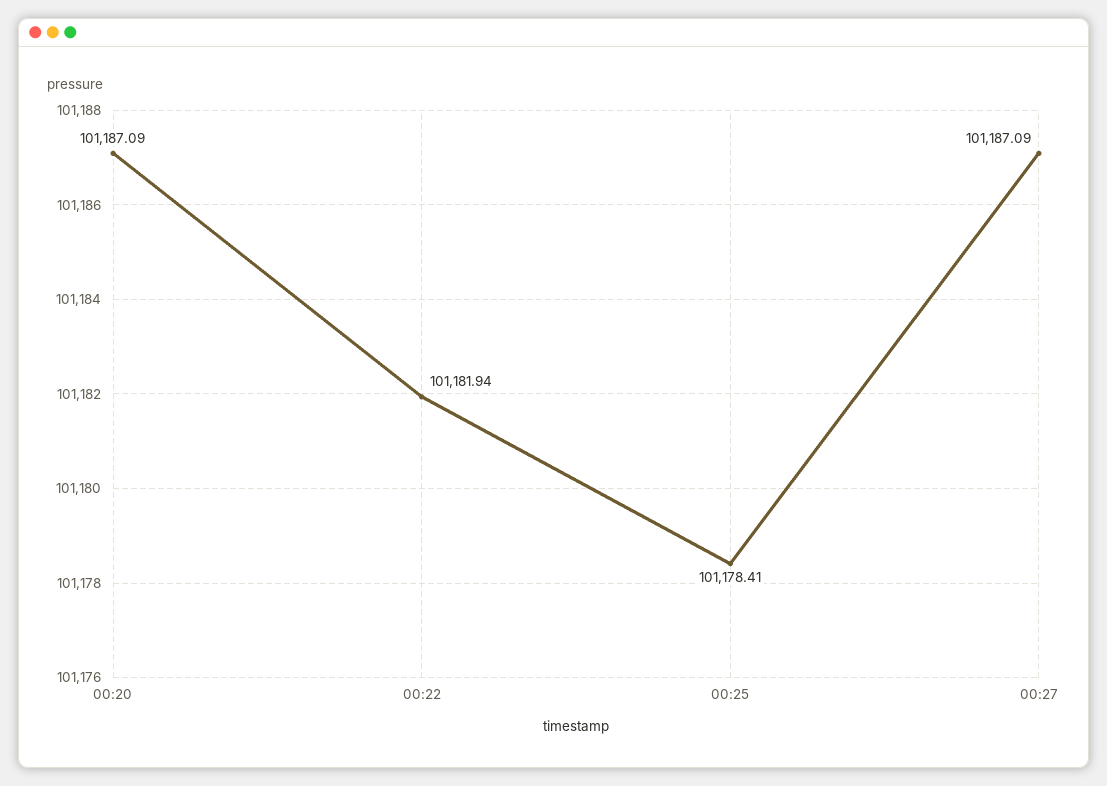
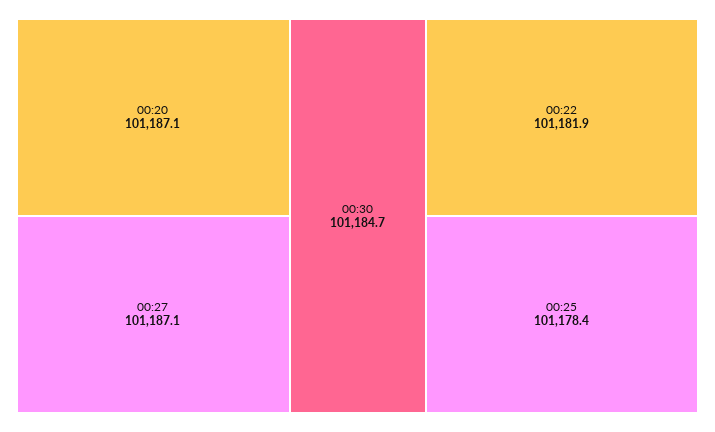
00:30: none -> 101184.7

